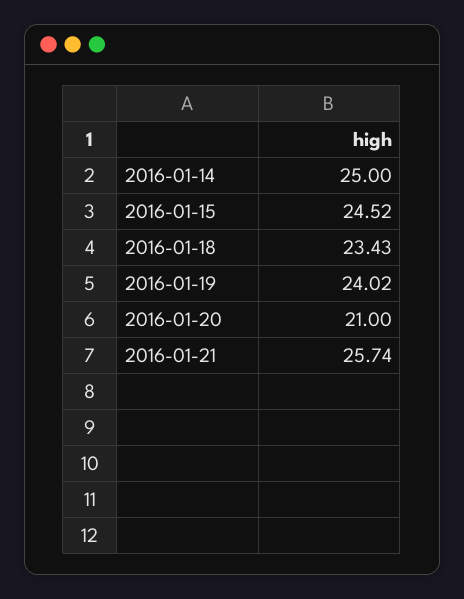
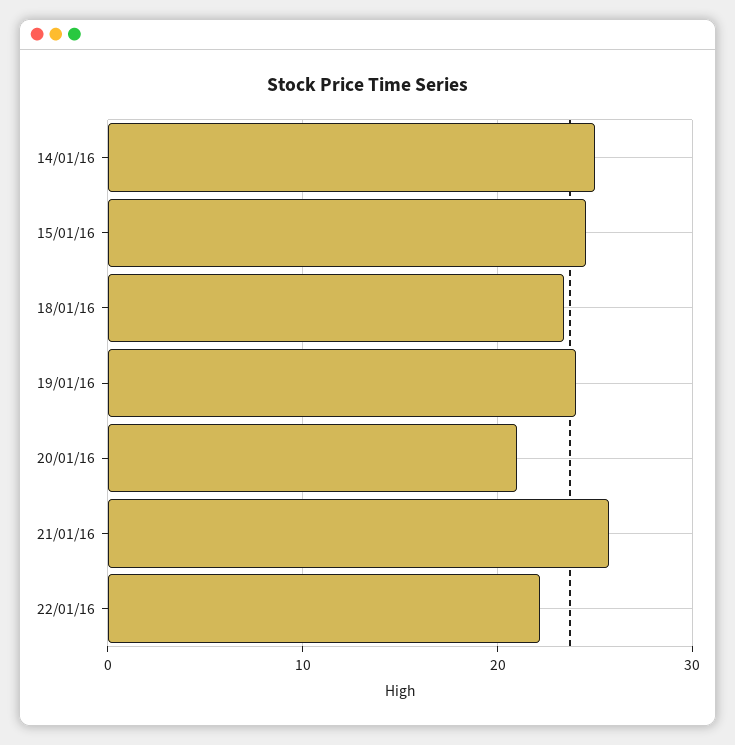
22/01/16: none -> 22

